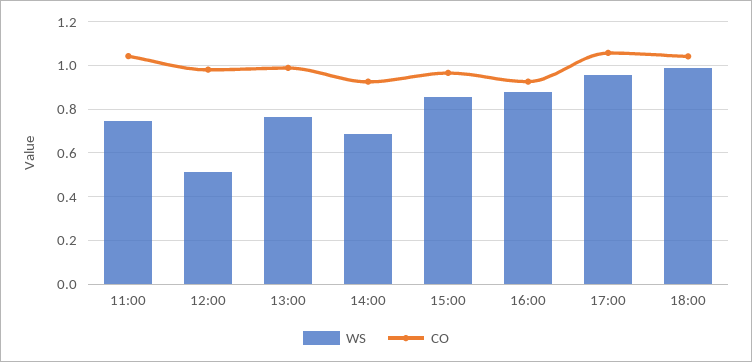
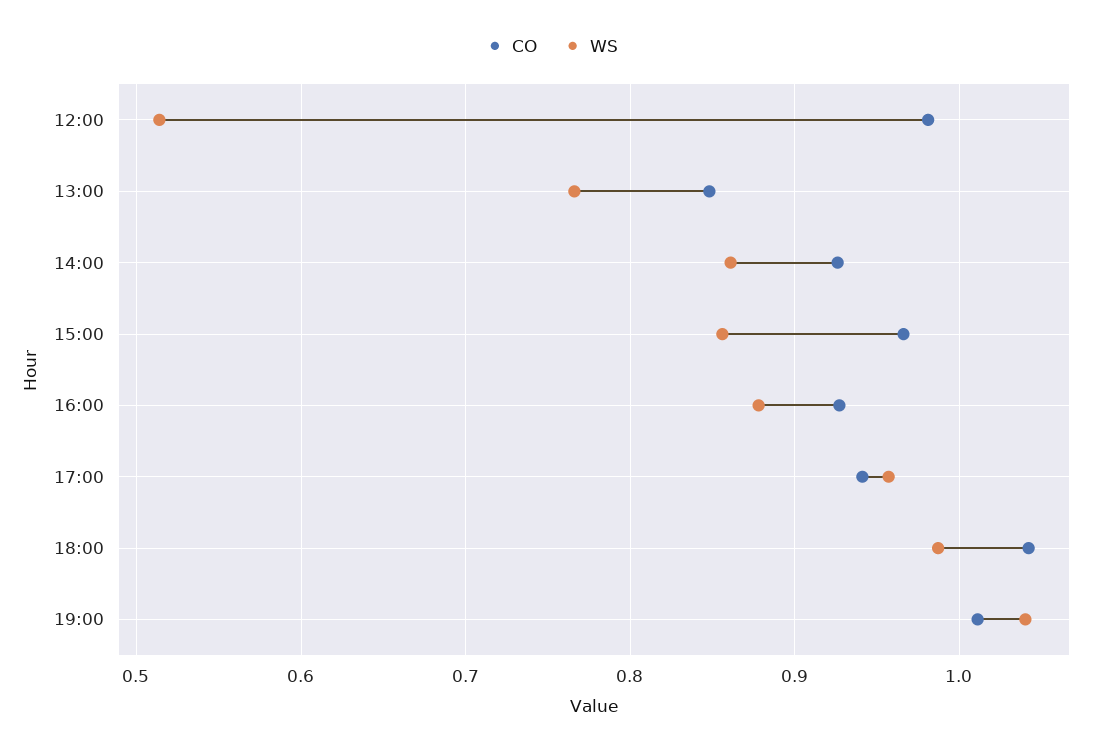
WS, 11:00: 0.75 -> none
CO, 11:00: 1.05 -> none
CO, 13:00: 1 -> 0.85
WS, 14:00: 0.7 -> 0.86
CO, 17:00: 1.05 -> 0.94
CO, 19:00: none -> 1.01
WS, 19:00: none -> 1.04

